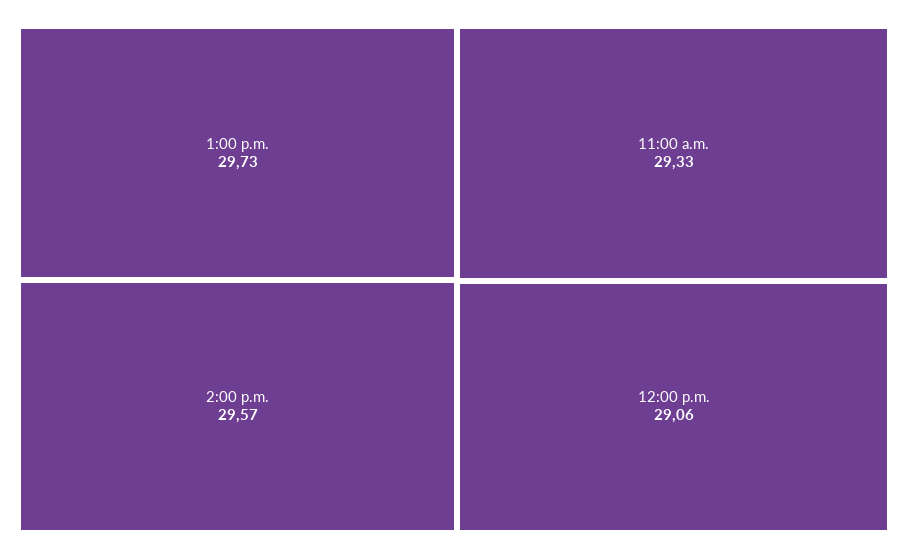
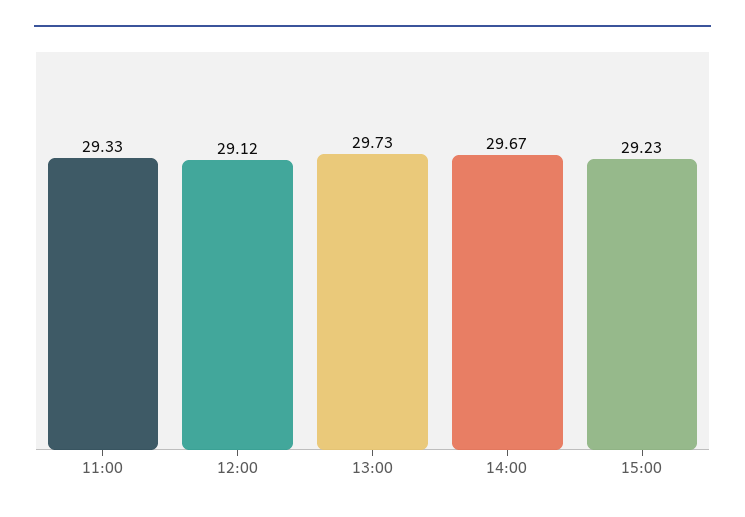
2:00 p.m.: 29.57 -> 29.67
12:00 p.m.: 29.06 -> 29.12
15:00: none -> 29.23

